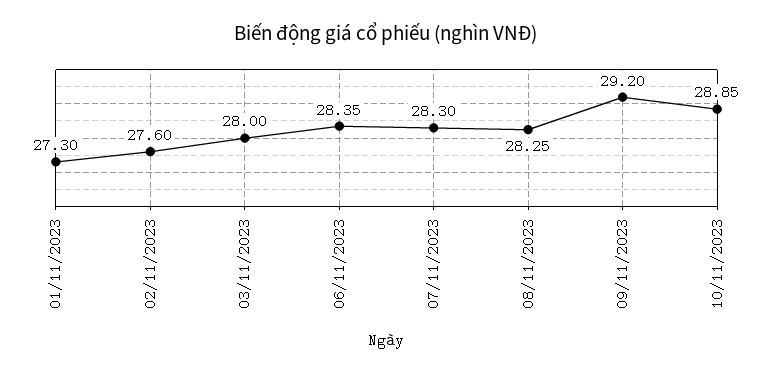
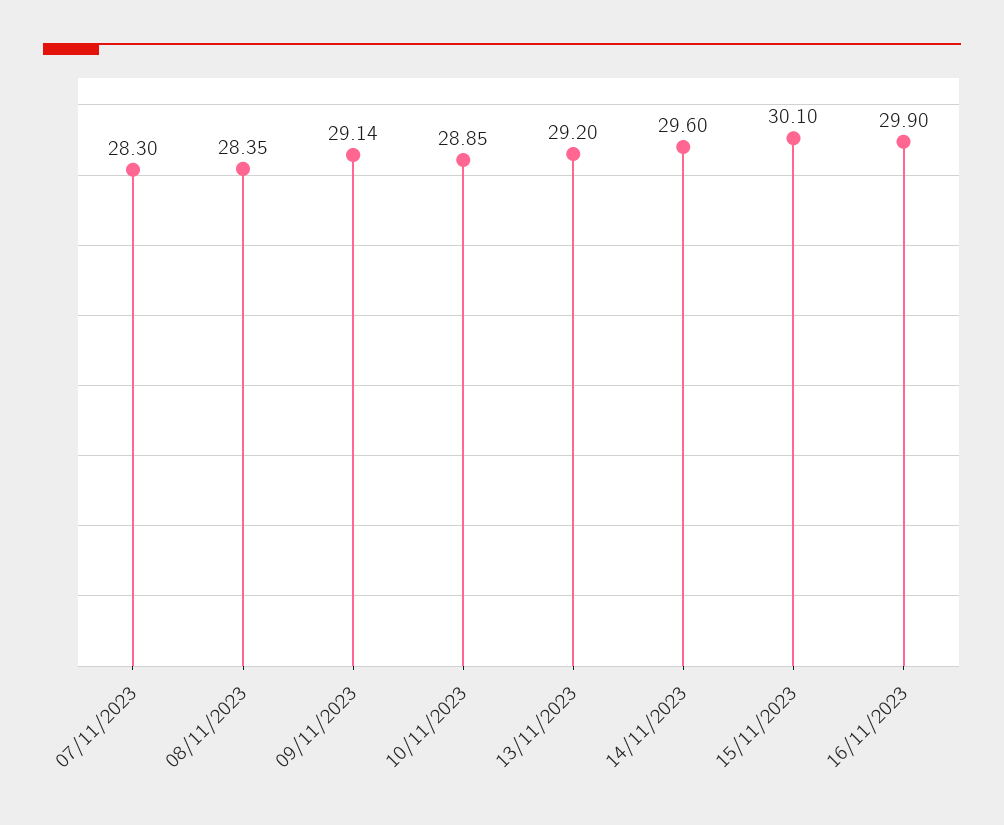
01/11/2023: 27.3 -> none
02/11/2023: 27.6 -> none
03/11/2023: 28 -> none
06/11/2023: 28.35 -> none
08/11/2023: 28.25 -> 28.35
09/11/2023: 29.2 -> 29.14
13/11/2023: none -> 29.2
14/11/2023: none -> 29.6
15/11/2023: none -> 30.1
16/11/2023: none -> 29.9

